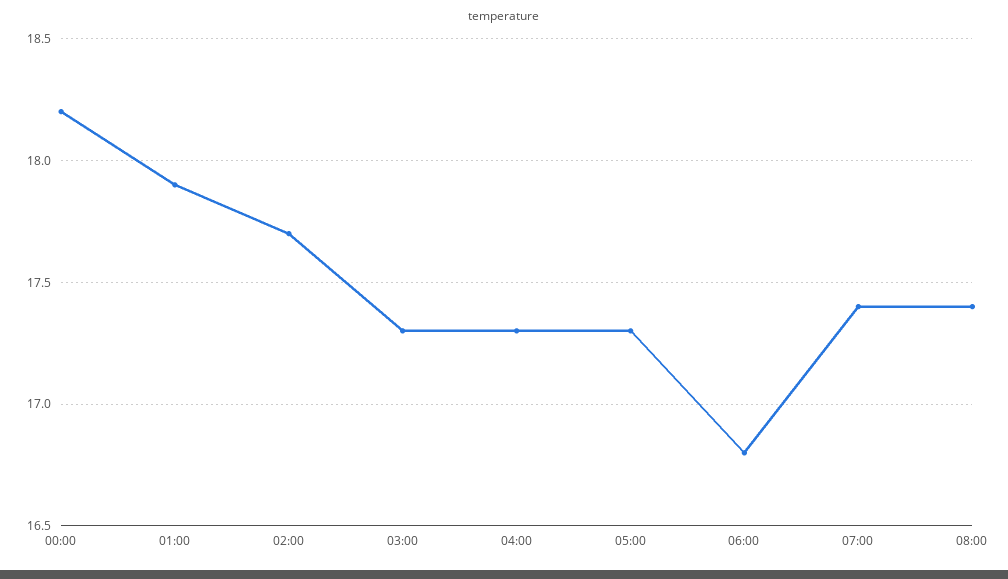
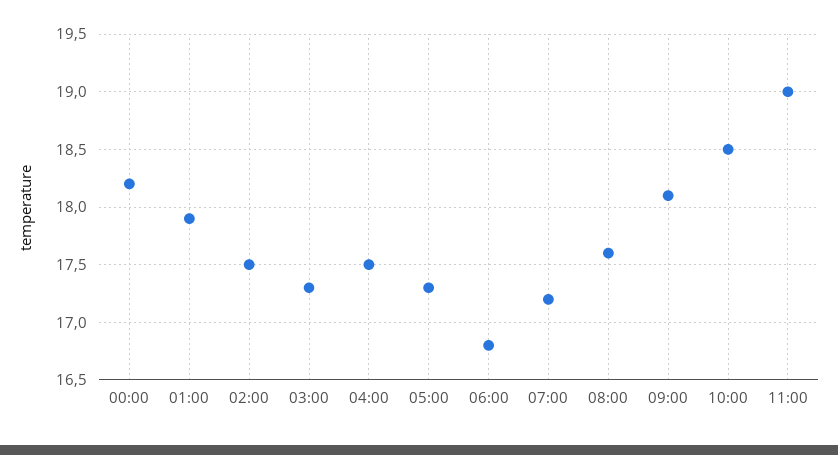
02:00: 17.7 -> 17.5
04:00: 17.3 -> 17.5
07:00: 17.4 -> 17.2
08:00: 17.4 -> 17.6
09:00: none -> 18.1
10:00: none -> 18.5
11:00: none -> 19

